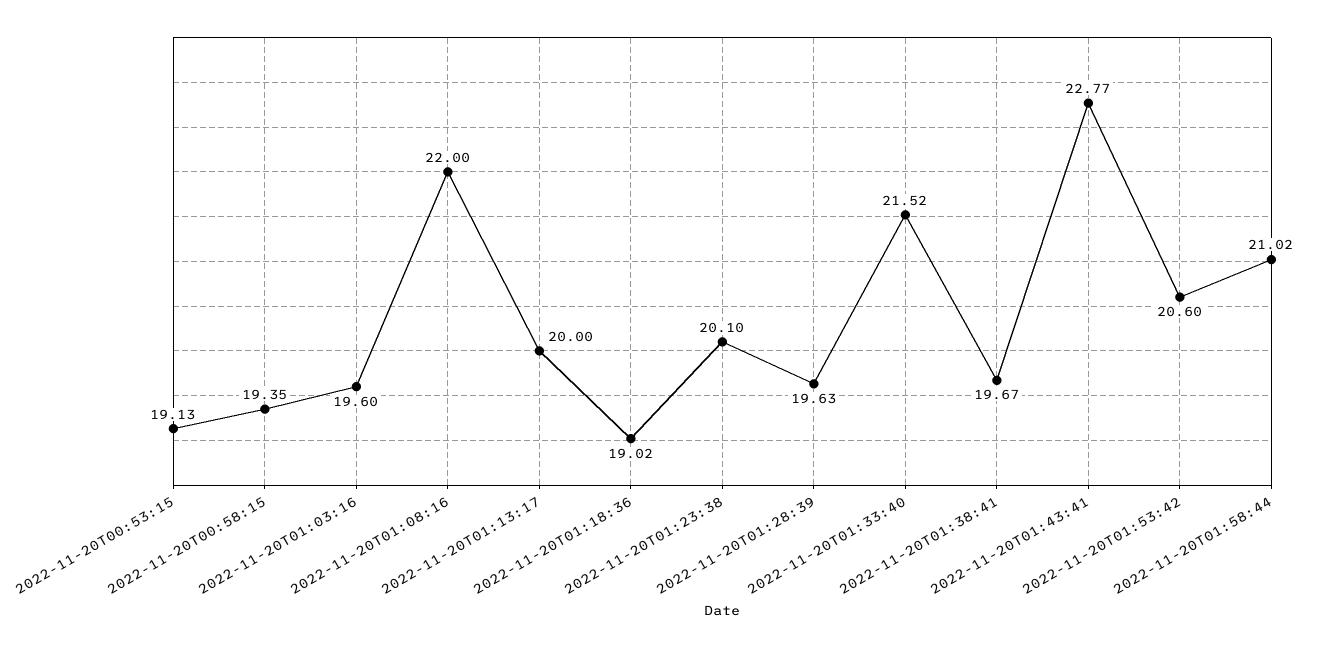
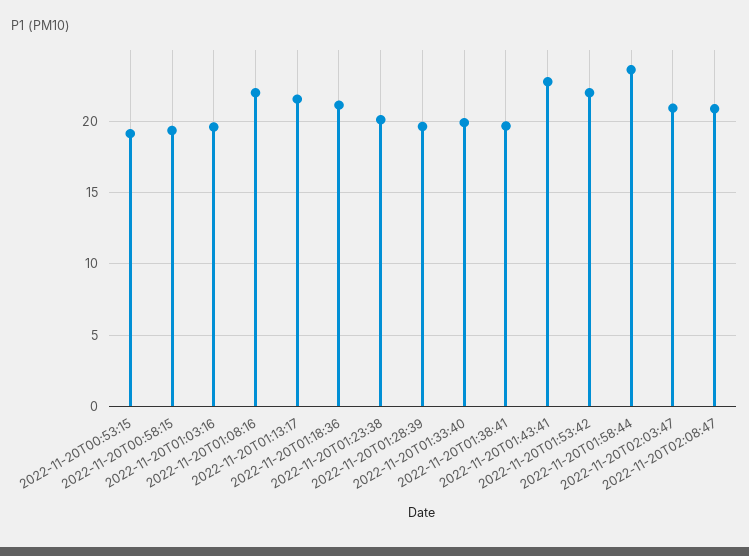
2022-11-20T01:13:17: 20 -> 21.5
2022-11-20T01:18:36: 19.02 -> 21
2022-11-20T01:33:40: 21.52 -> 20
2022-11-20T01:53:42: 20.6 -> 22
2022-11-20T01:58:44: 21.02 -> 23.5
2022-11-20T02:03:47: none -> 21
2022-11-20T02:08:47: none -> 21

